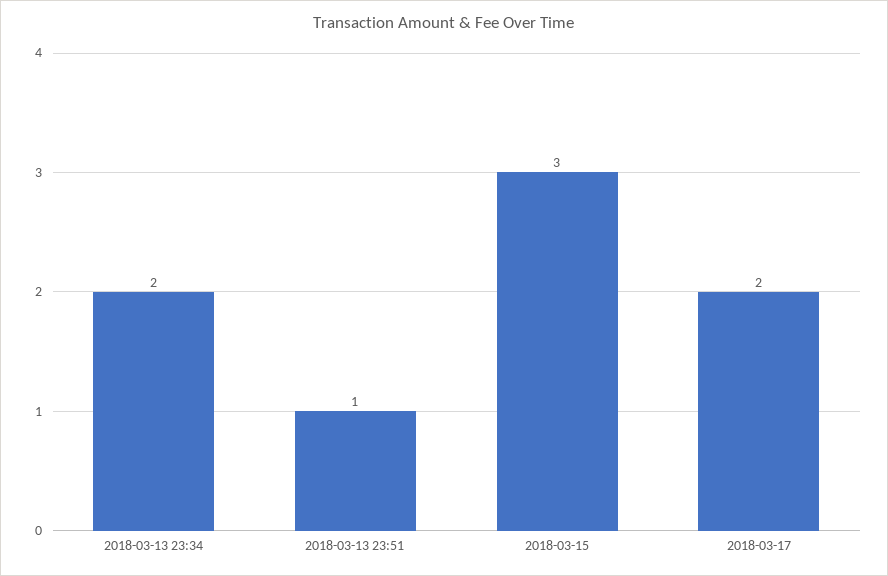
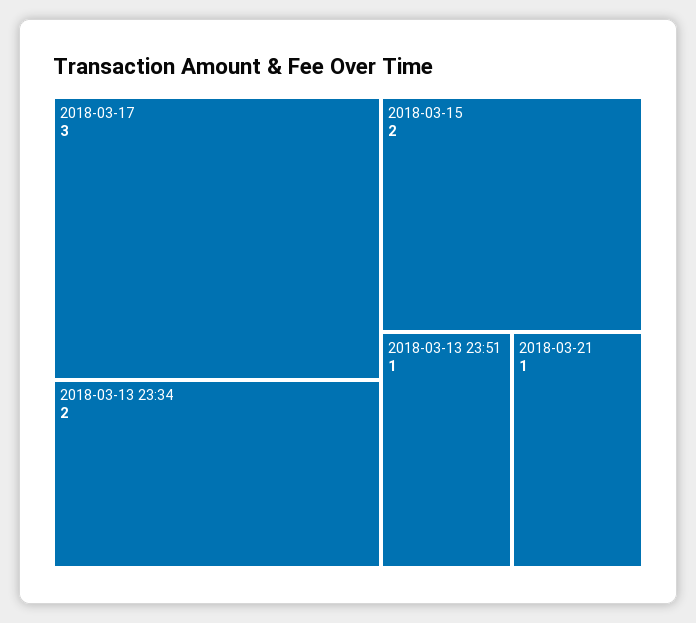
2018-03-15: 3 -> 2
2018-03-17: 2 -> 3
2018-03-21: none -> 1

